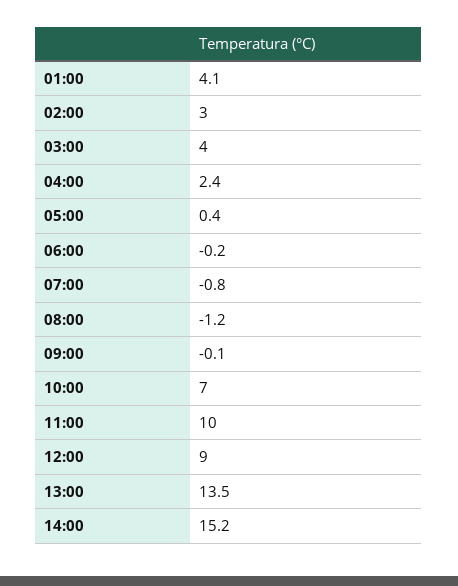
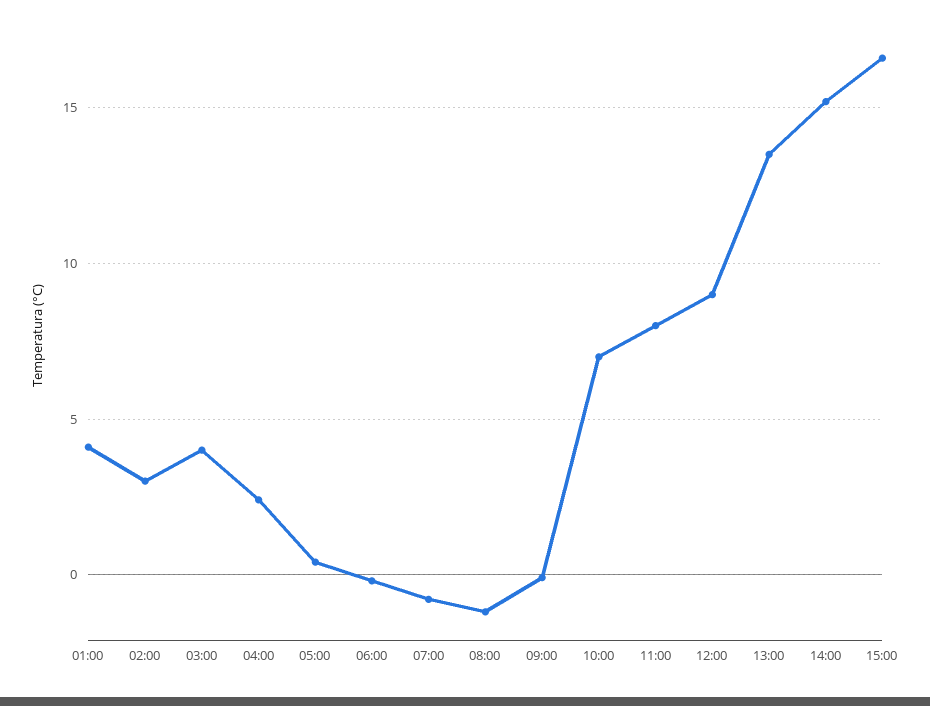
11:00: 10 -> 8
15:00: none -> 16.5

